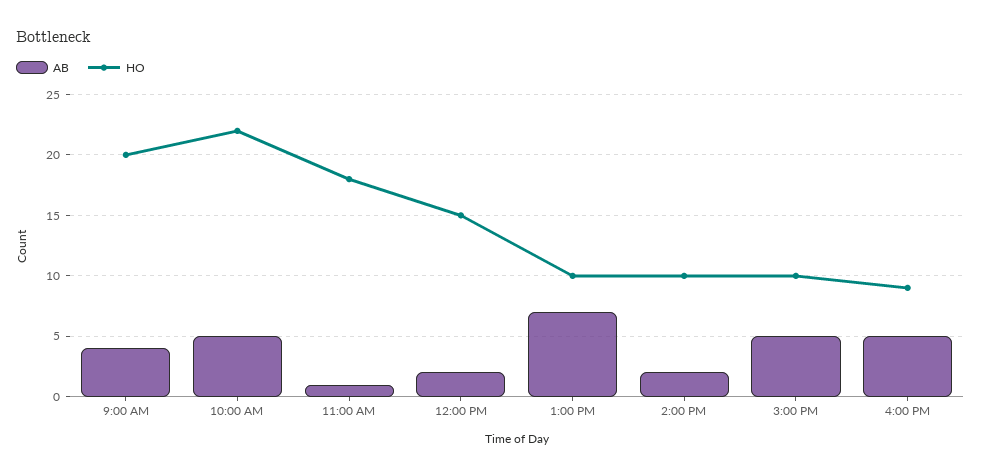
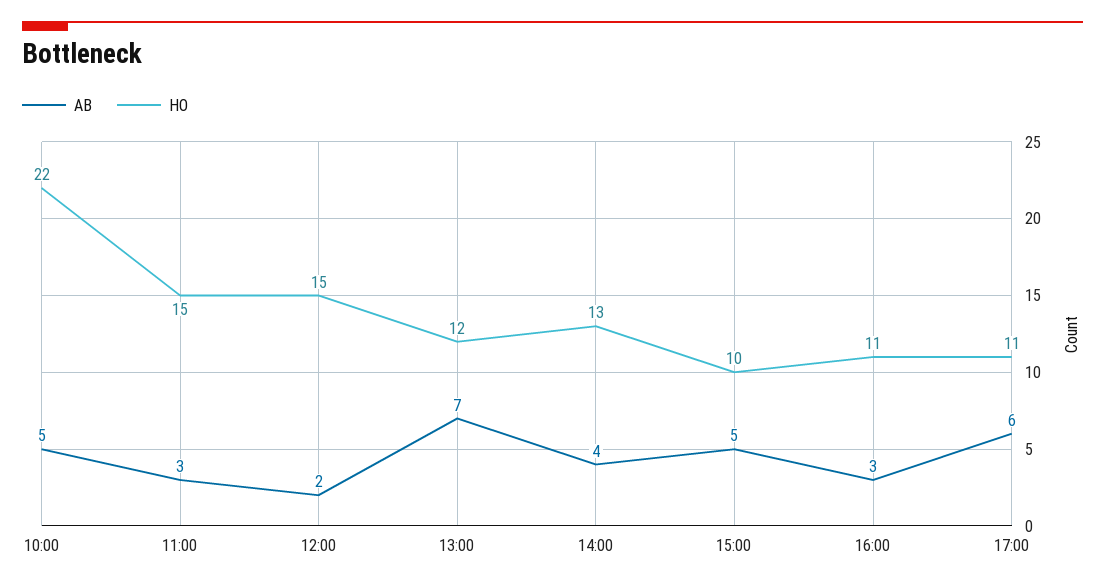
AB, 9:00 AM: 4 -> none
HO, 9:00 AM: 20 -> none
AB, 11:00 AM: 1 -> 3
HO, 11:00 AM: 18 -> 15
HO, 1:00 PM: 10 -> 12
AB, 2:00 PM: 2 -> 4
HO, 2:00 PM: 10 -> 13
AB, 4:00 PM: 5 -> 3
HO, 4:00 PM: 9 -> 11
AB, 17:00: none -> 6
HO, 17:00: none -> 11

